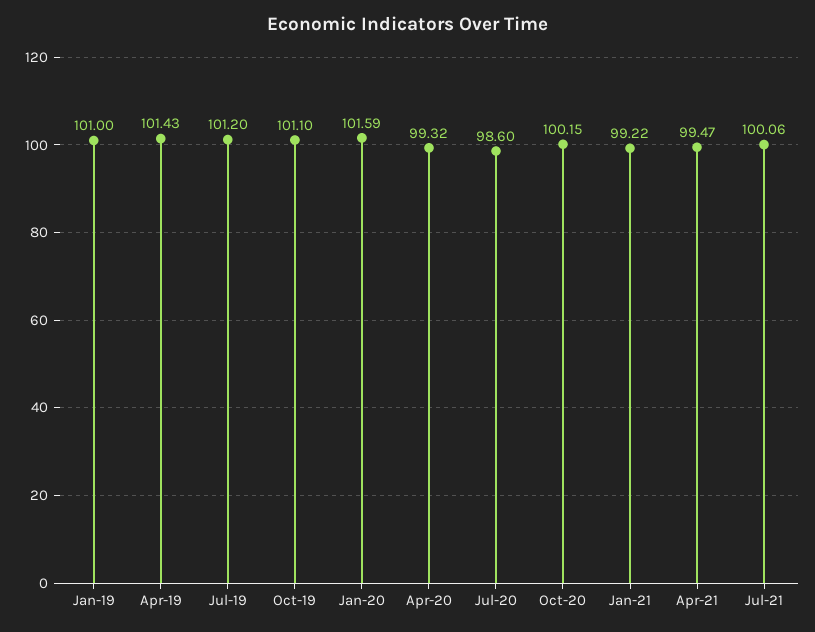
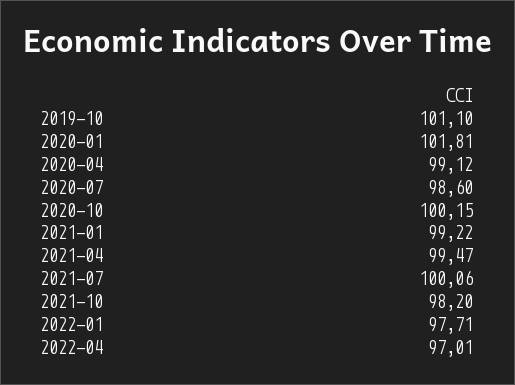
Jan-19: 101 -> none
Apr-19: 101.43 -> none
Jul-19: 101.2 -> none
Jan-20: 101.59 -> 101.81
Apr-20: 99.32 -> 99.12
2021-10: none -> 98.2
2022-01: none -> 97.71
2022-04: none -> 97.01

